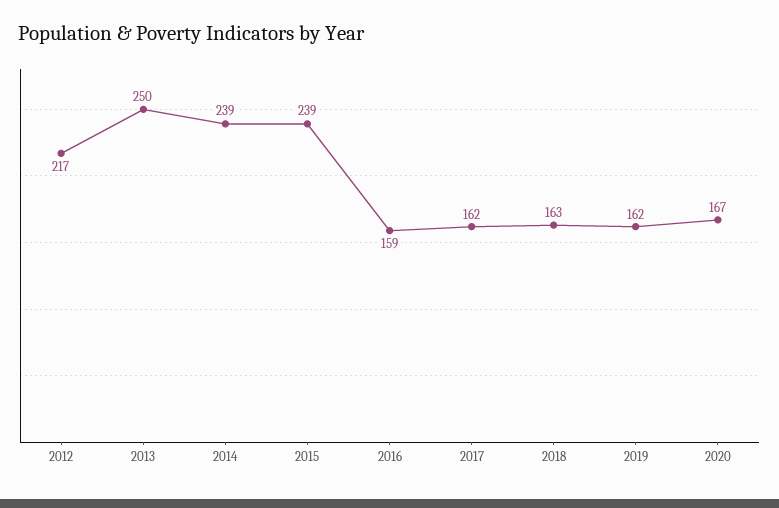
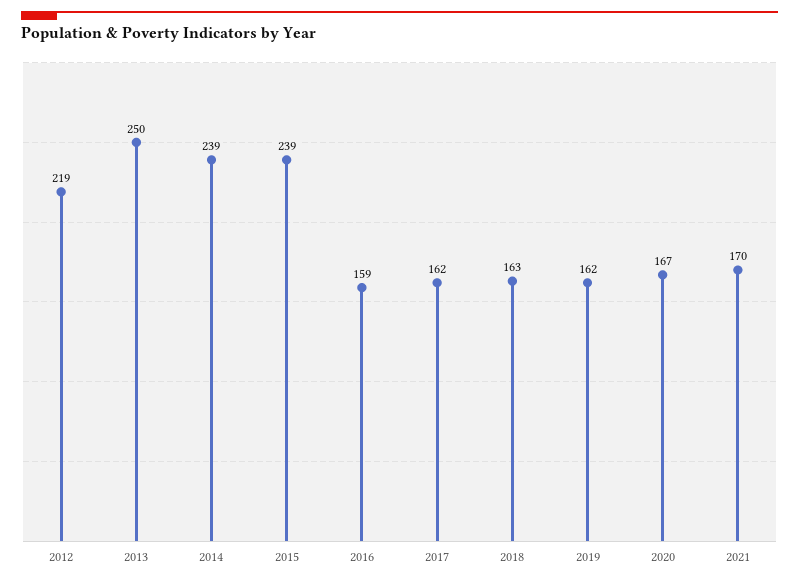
2012: 217 -> 219
2021: none -> 170

